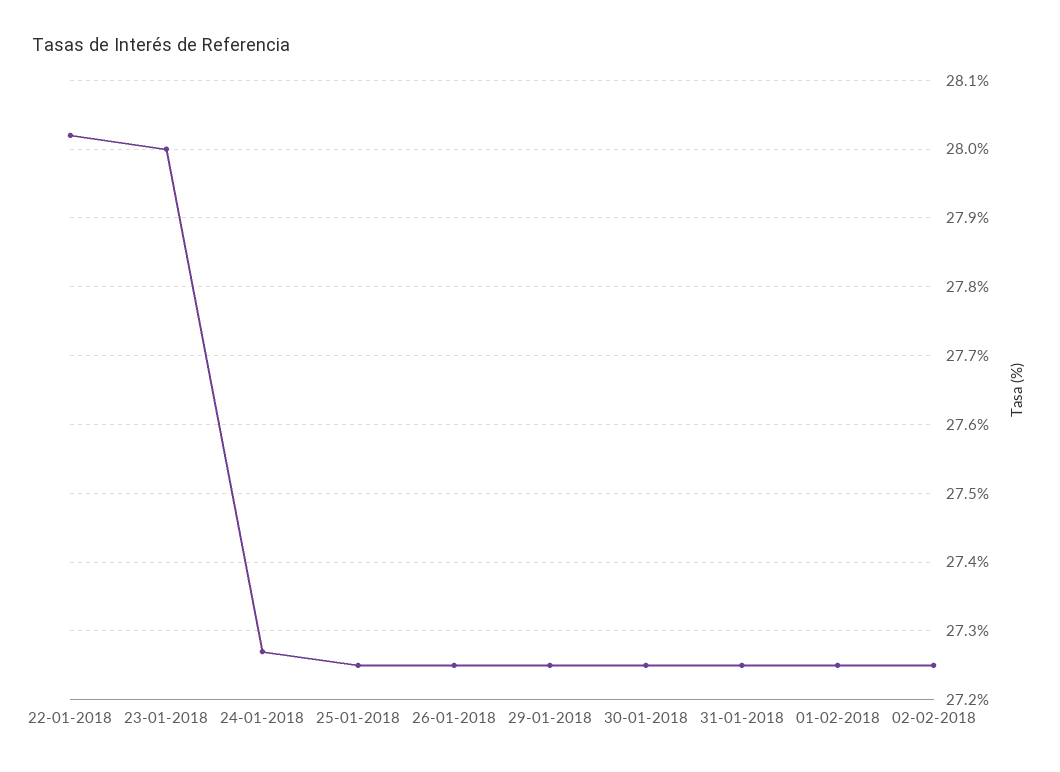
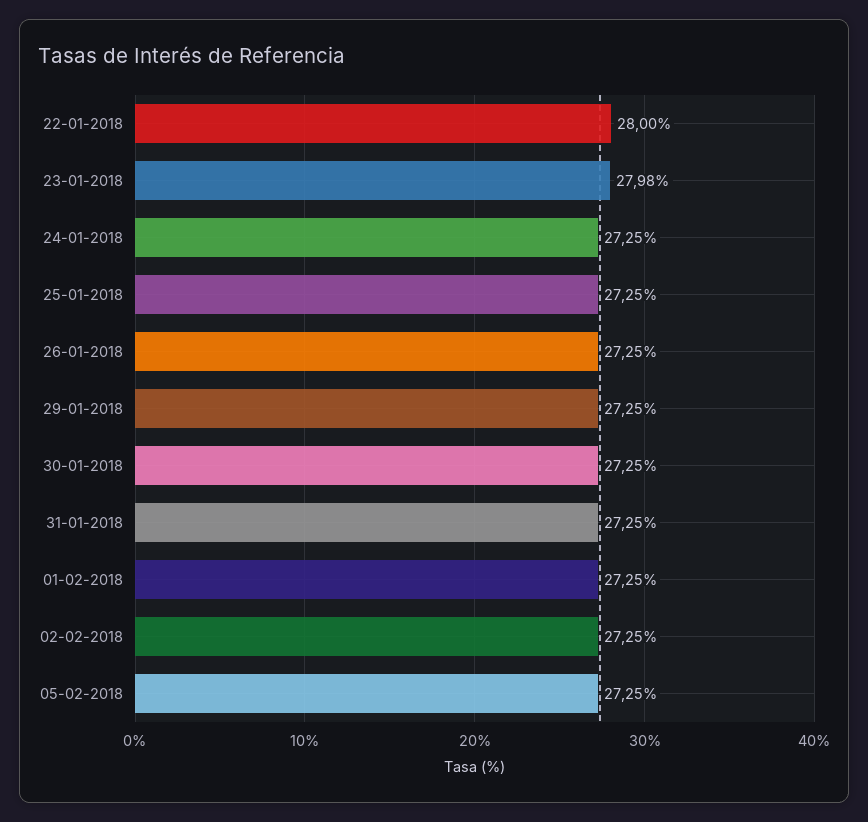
22-01-2018: 28.02 -> 28
23-01-2018: 28 -> 27.98
24-01-2018: 27.27 -> 27.25
05-02-2018: none -> 27.25

